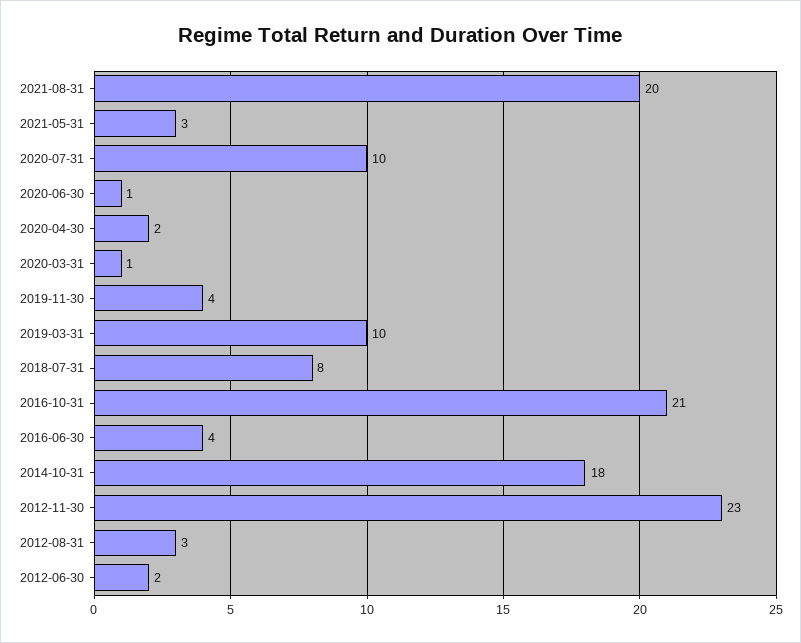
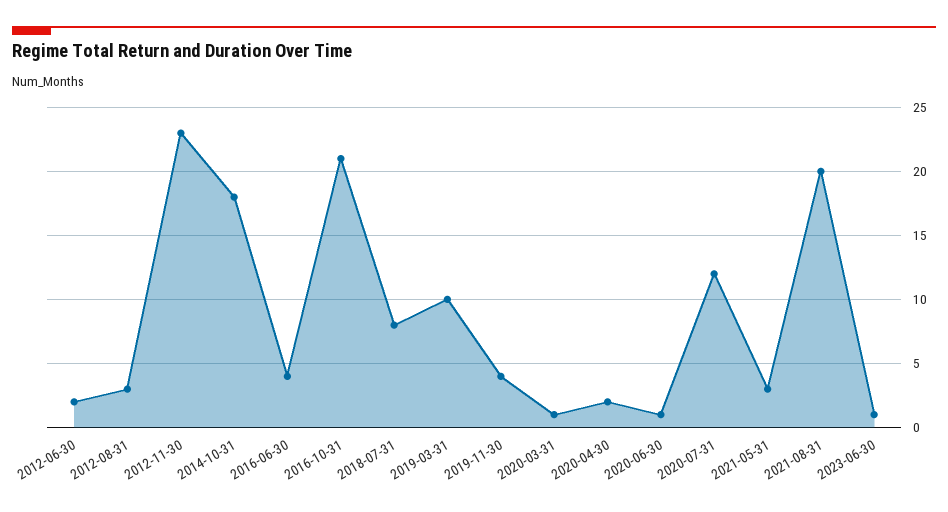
2020-07-31: 10 -> 12
2023-06-30: none -> 1

